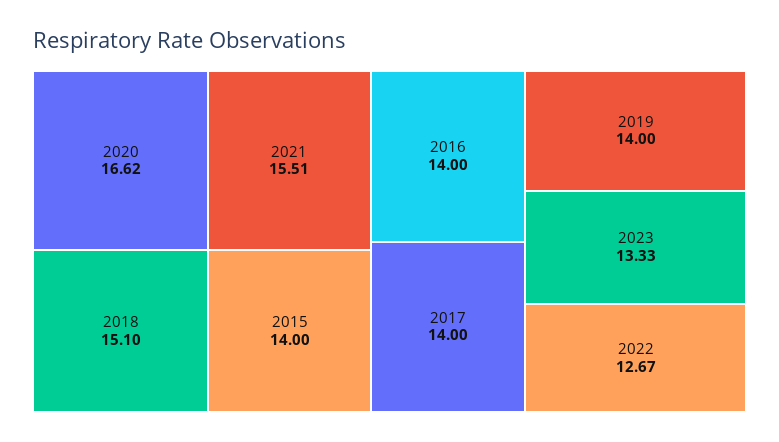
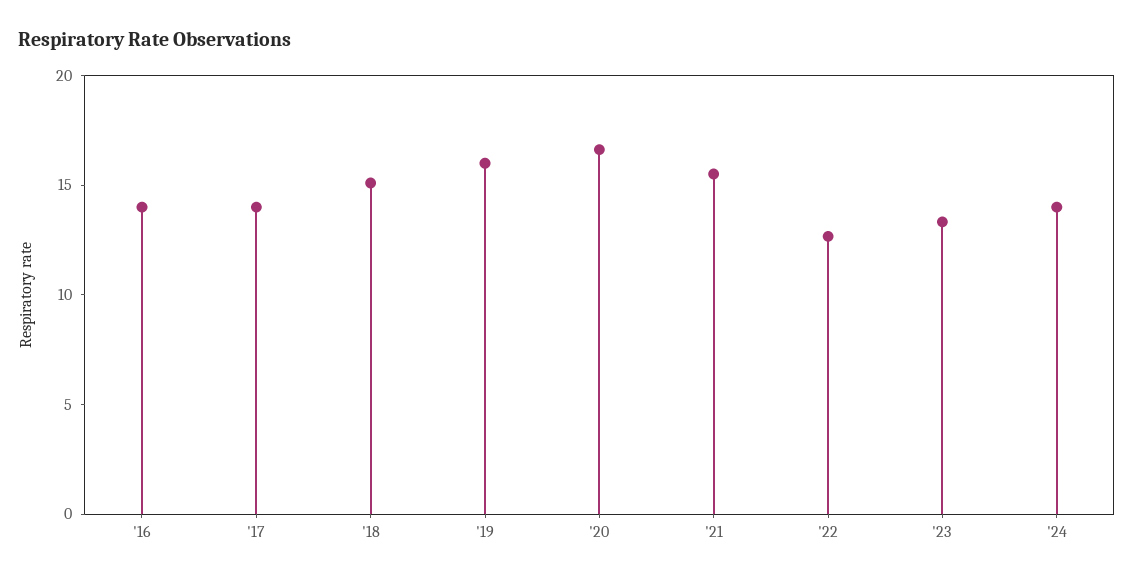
2015: 14 -> none
2019: 14 -> 16
'24: none -> 14

